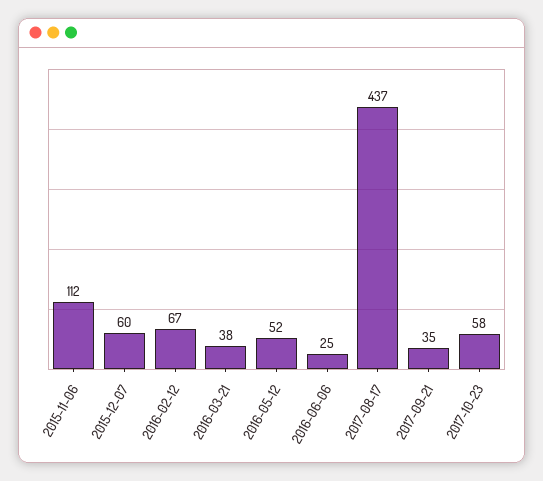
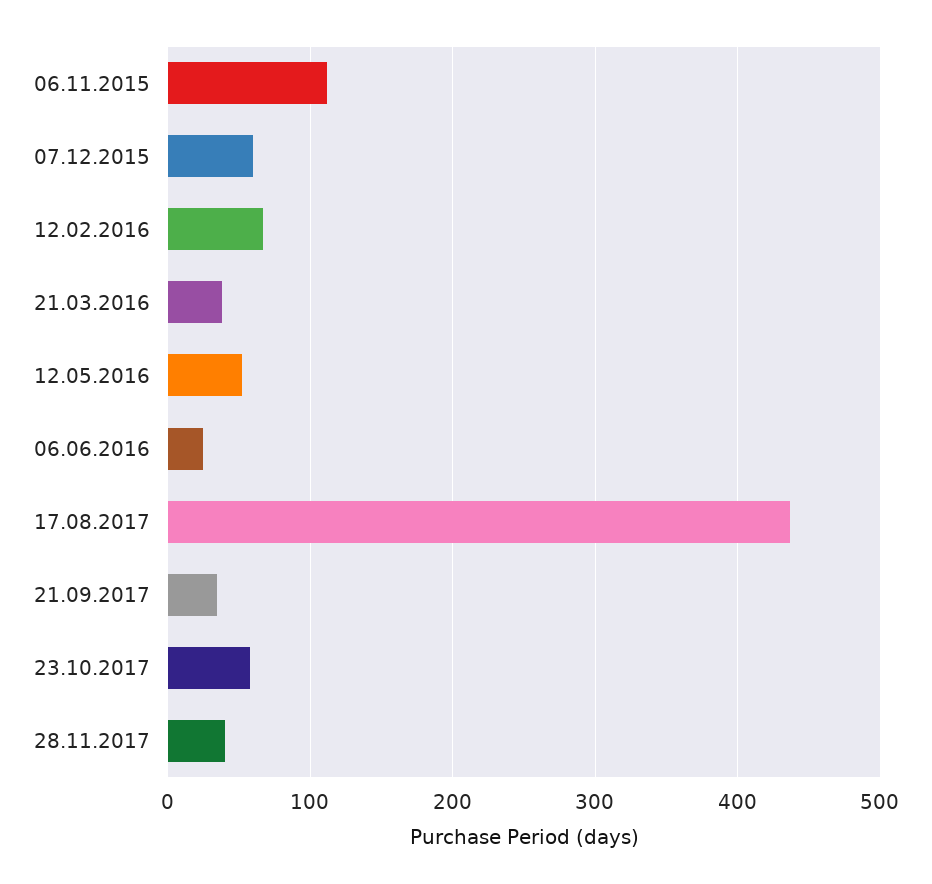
28.11.2017: none -> 40

